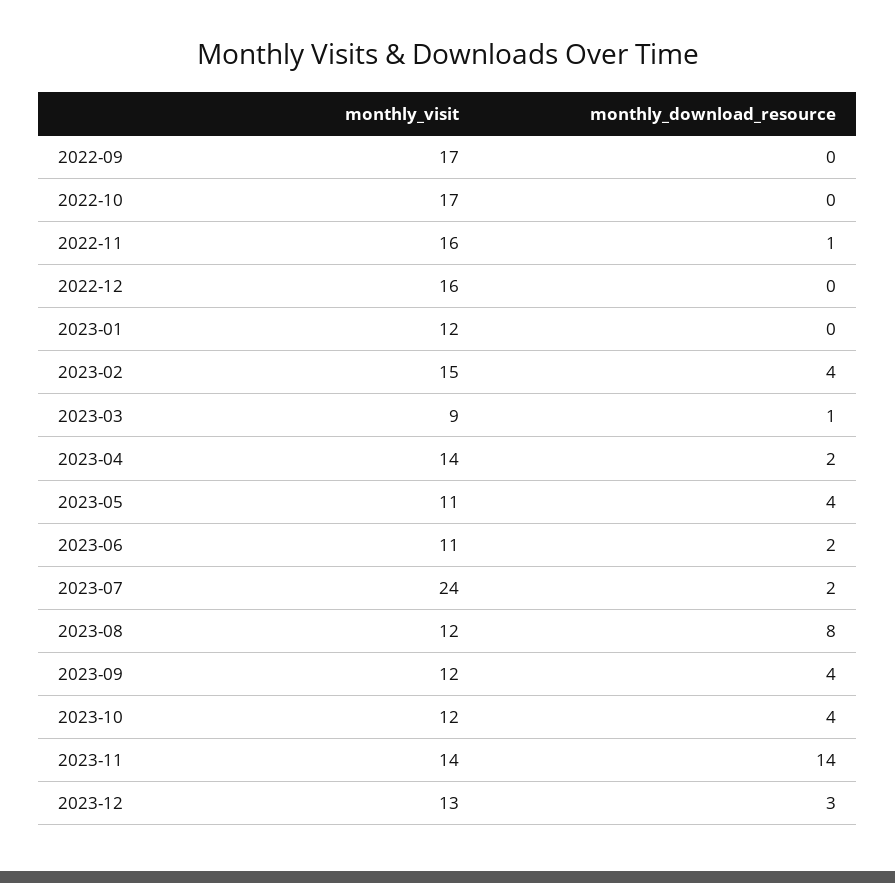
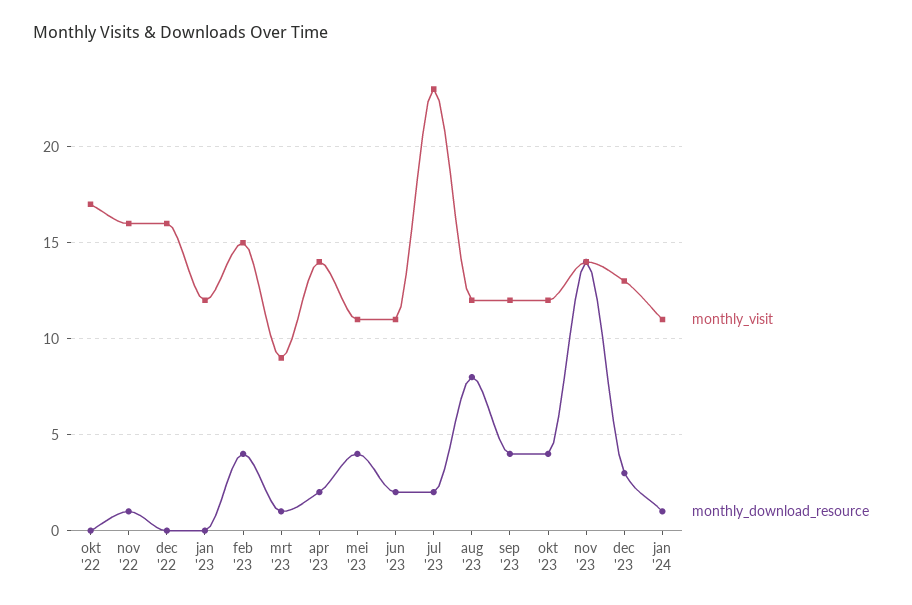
monthly_visit, 2022-09: 17 -> none
monthly_download_resource, 2022-09: 0 -> none
monthly_visit, 2023-07: 24 -> 23
monthly_visit, jan '24: none -> 11
monthly_download_resource, jan '24: none -> 1

